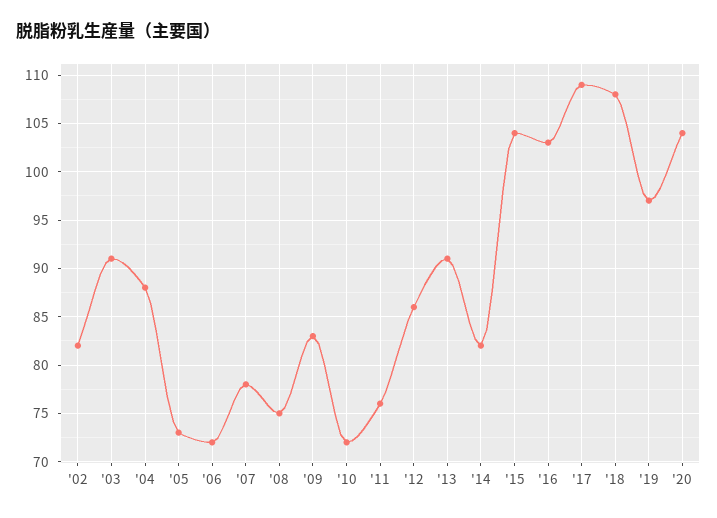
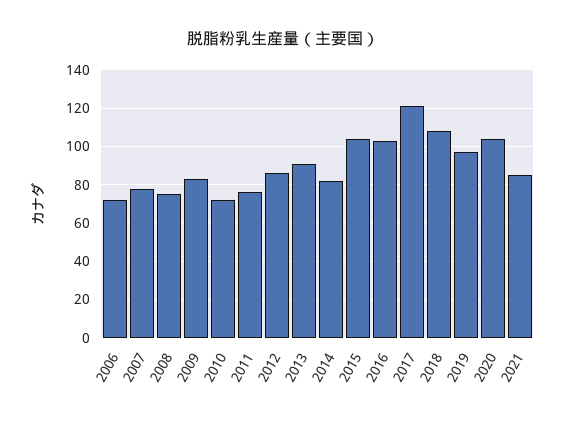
'02: 82 -> none
'03: 91 -> none
'04: 88 -> none
'05: 73 -> none
'17: 109 -> 120
2021: none -> 85

